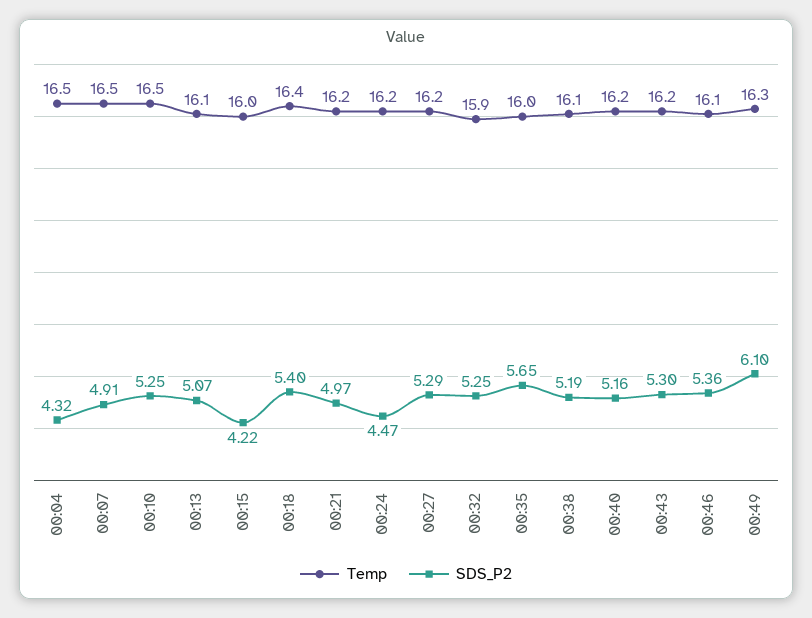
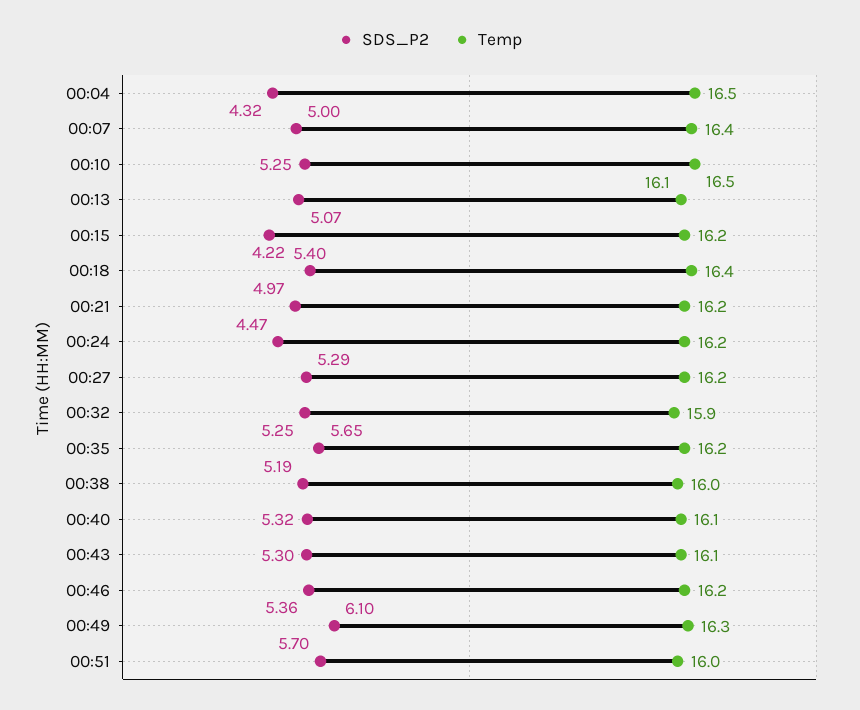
Temp, 00:07: 16.5 -> 16.4
SDS_P2, 00:07: 4.91 -> 5
Temp, 00:15: 16 -> 16.2
Temp, 00:35: 16 -> 16.2
Temp, 00:38: 16.1 -> 16
Temp, 00:40: 16.2 -> 16.1
SDS_P2, 00:40: 5.16 -> 5.32
Temp, 00:43: 16.2 -> 16.1
Temp, 00:46: 16.1 -> 16.2
SDS_P2, 00:51: none -> 5.7
Temp, 00:51: none -> 16

